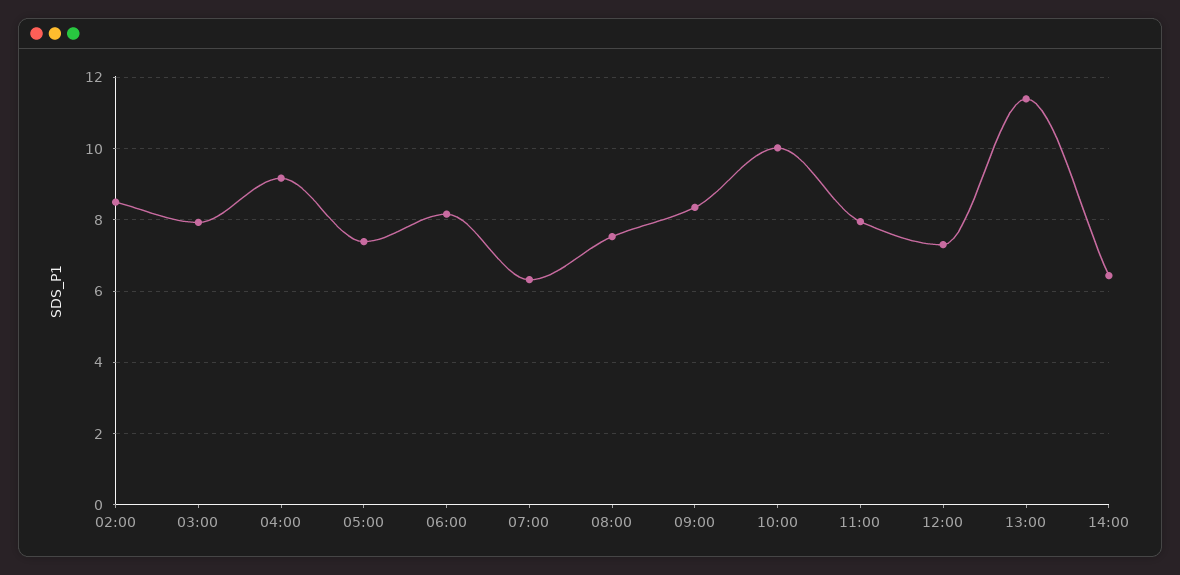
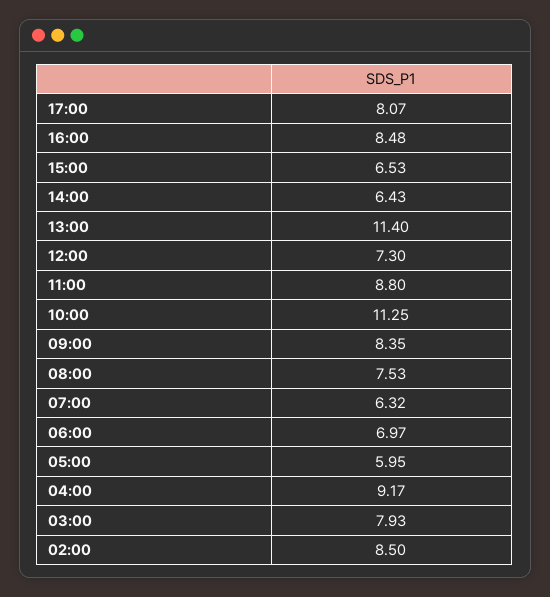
05:00: 7.4 -> 5.95
06:00: 8.2 -> 6.97
10:00: 10 -> 11.25
11:00: 8 -> 8.8
17:00: none -> 8.07
16:00: none -> 8.48
15:00: none -> 6.53

